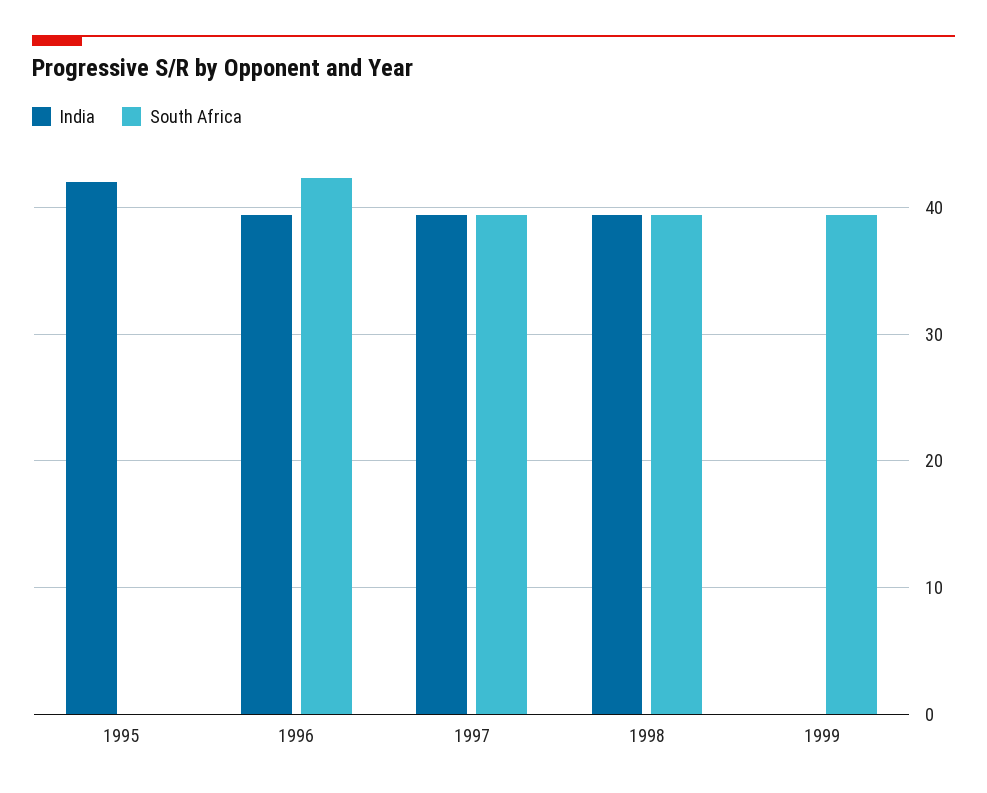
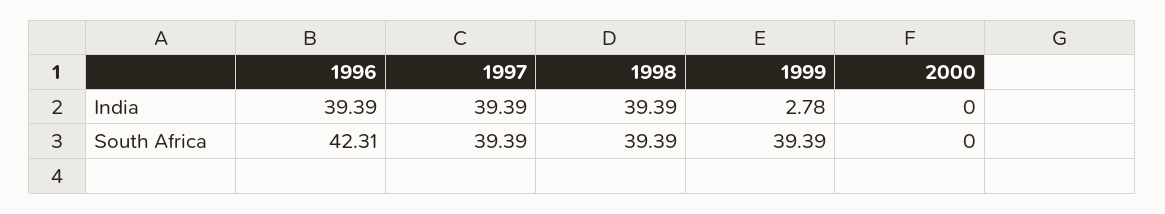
India, 1995: 42 -> none
South Africa, 1995: 0 -> none
India, 1999: 0 -> 2.78
India, 2000: none -> 0
South Africa, 2000: none -> 0

